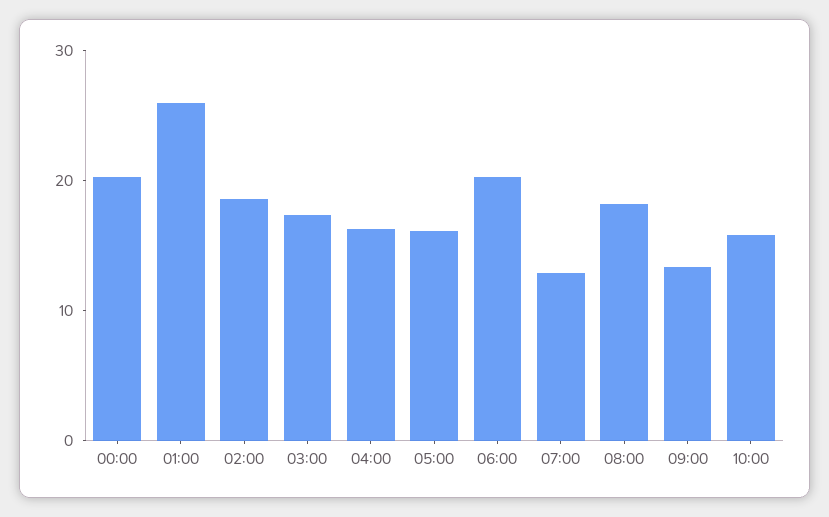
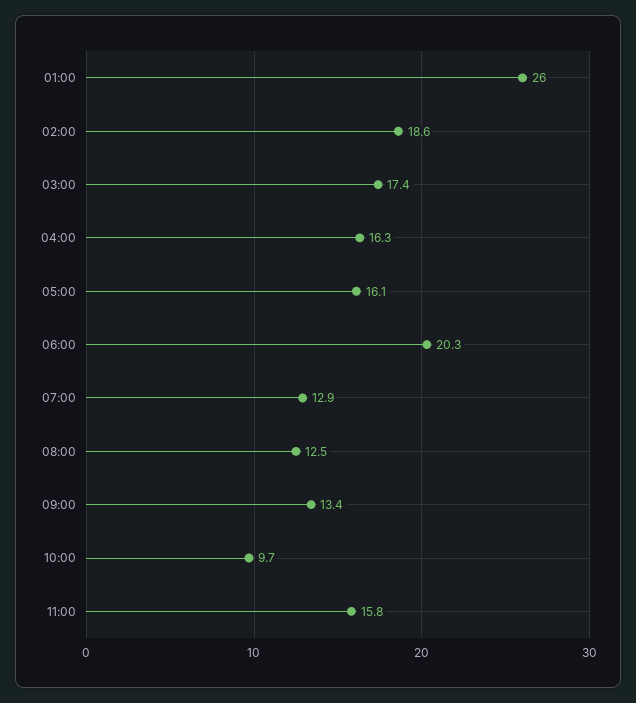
00:00: 20 -> none
08:00: 18 -> 12.5
10:00: 16 -> 9.7
11:00: none -> 15.8

